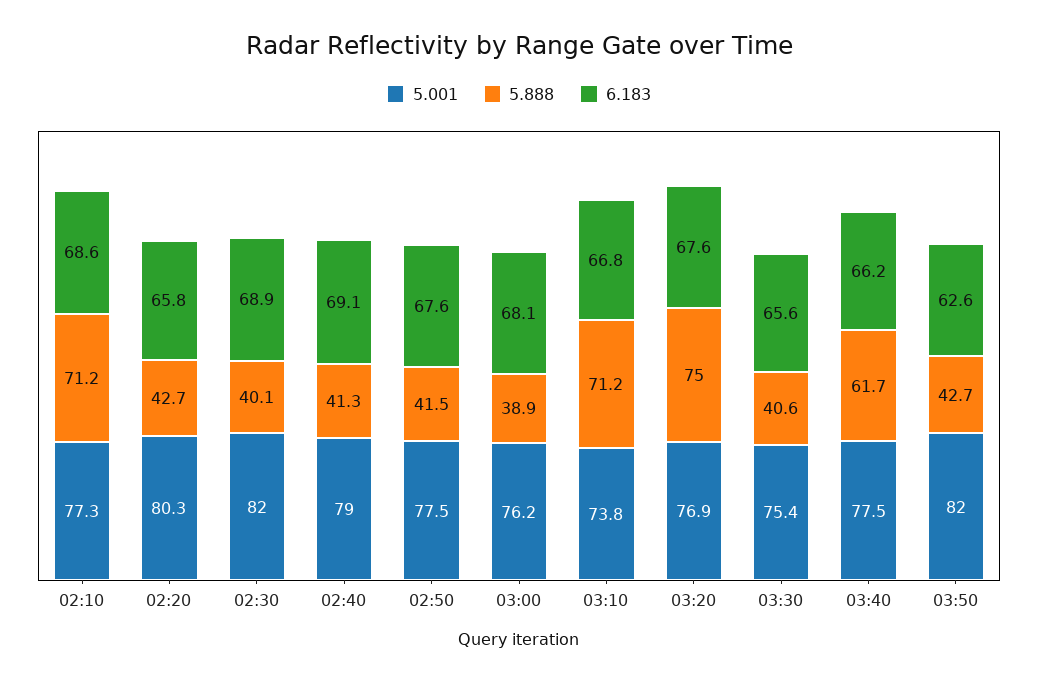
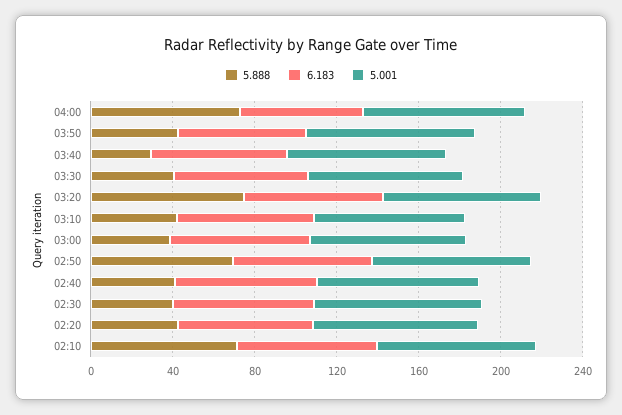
5.888, 02:50: 41.5 -> 70
5.888, 03:10: 71.2 -> 40
5.888, 03:40: 61.7 -> 30
5.888, 04:00: none -> 70
6.183, 04:00: none -> 60
5.001, 04:00: none -> 80

